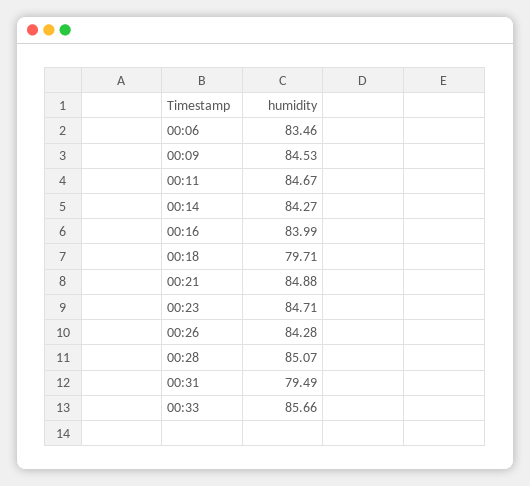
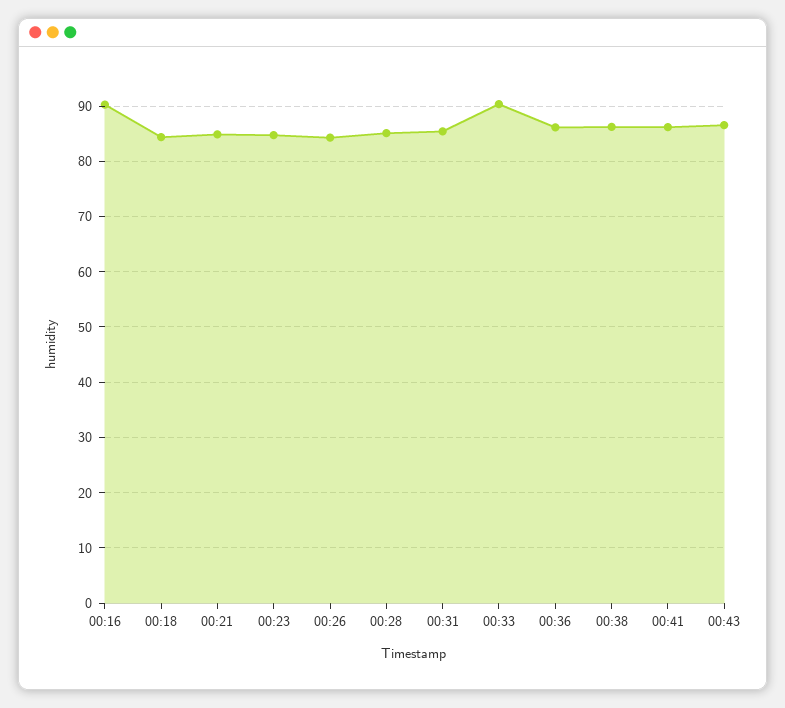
00:06: 83.46 -> none
00:09: 84.53 -> none
00:11: 84.67 -> none
00:14: 84.27 -> none
00:16: 83.99 -> 90
00:18: 79.71 -> 84
00:31: 79.49 -> 86
00:33: 85.66 -> 90
00:36: none -> 86
00:38: none -> 86
00:41: none -> 86
00:43: none -> 86

